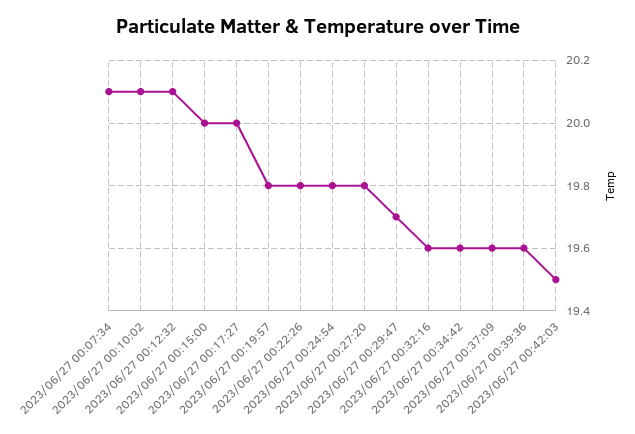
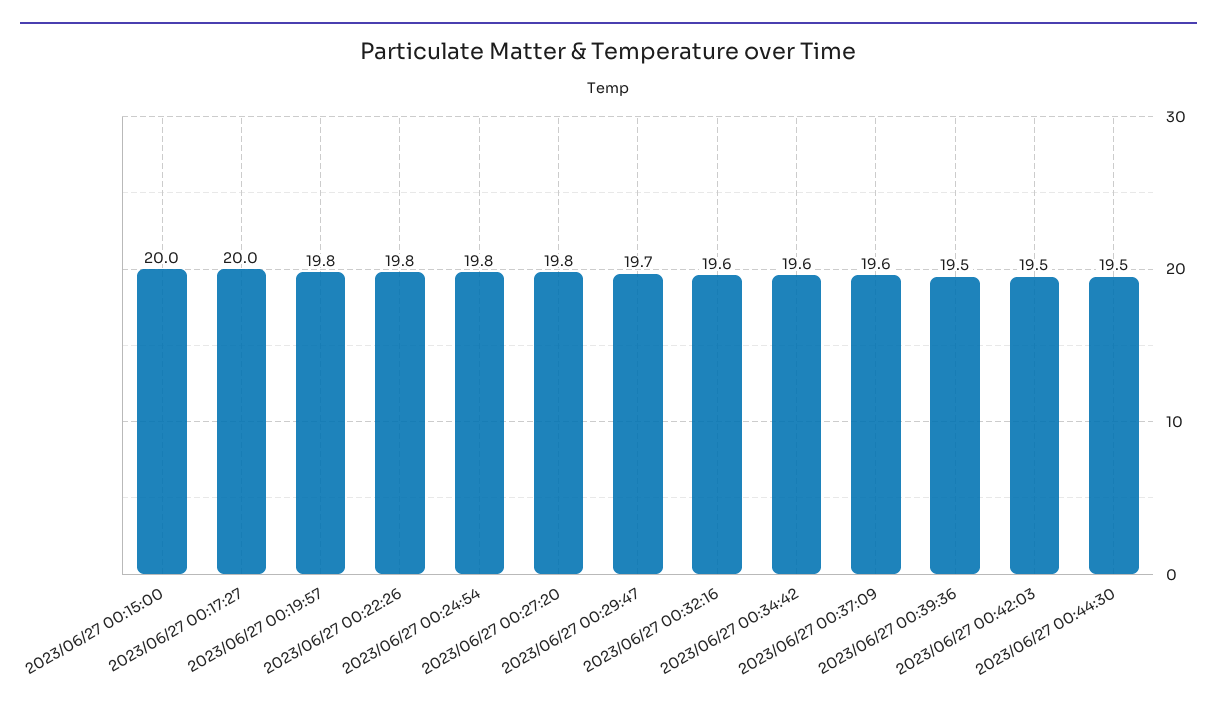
2023/06/27 00:07:34: 20.1 -> none
2023/06/27 00:10:02: 20.1 -> none
2023/06/27 00:12:32: 20.1 -> none
2023/06/27 00:39:36: 19.6 -> 19.5
2023/06/27 00:44:30: none -> 19.5

